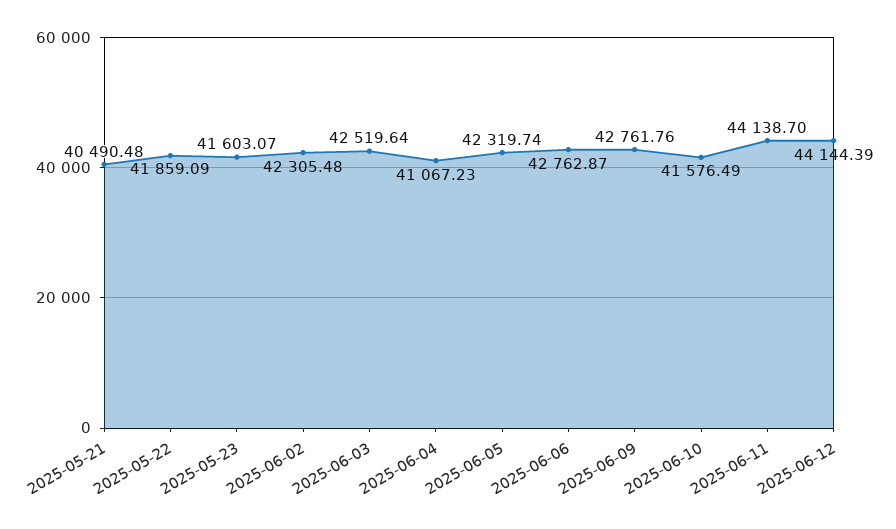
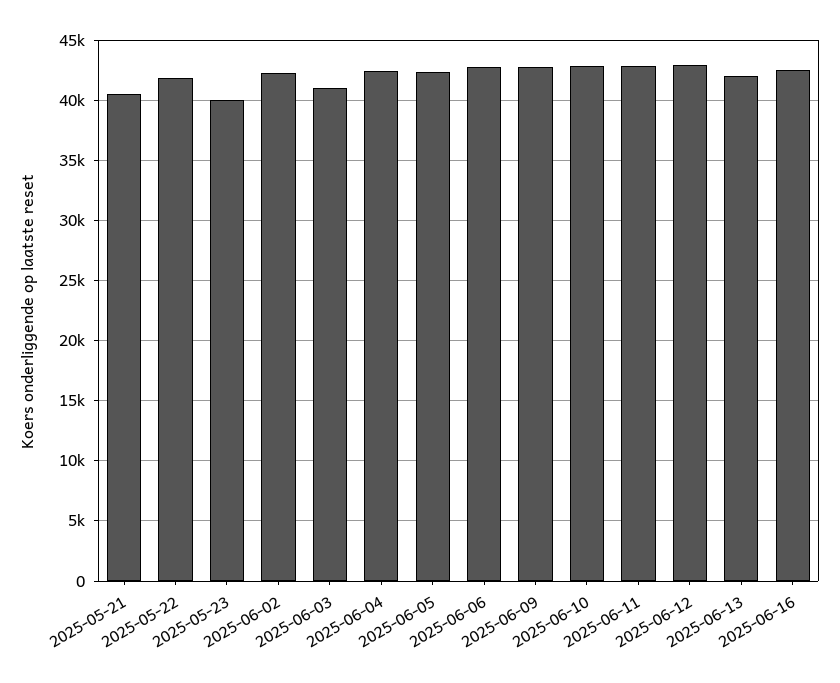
2025-05-23: 41603.07 -> 40000
2025-06-03: 42519.64 -> 41000
2025-06-04: 41067.23 -> 42500
2025-06-10: 41576.49 -> 43000
2025-06-11: 44138.7 -> 43000
2025-06-12: 44144.39 -> 43000
2025-06-13: none -> 42000
2025-06-16: none -> 42500

